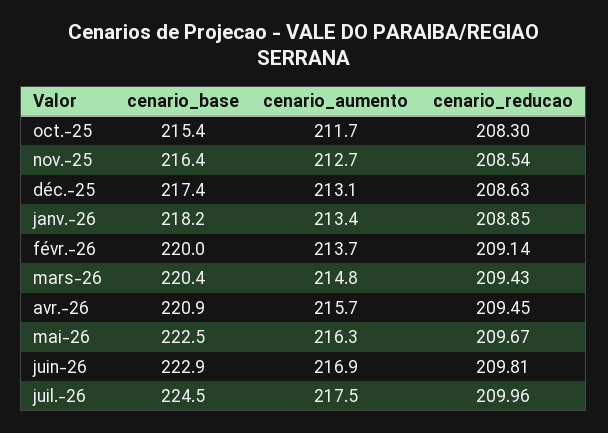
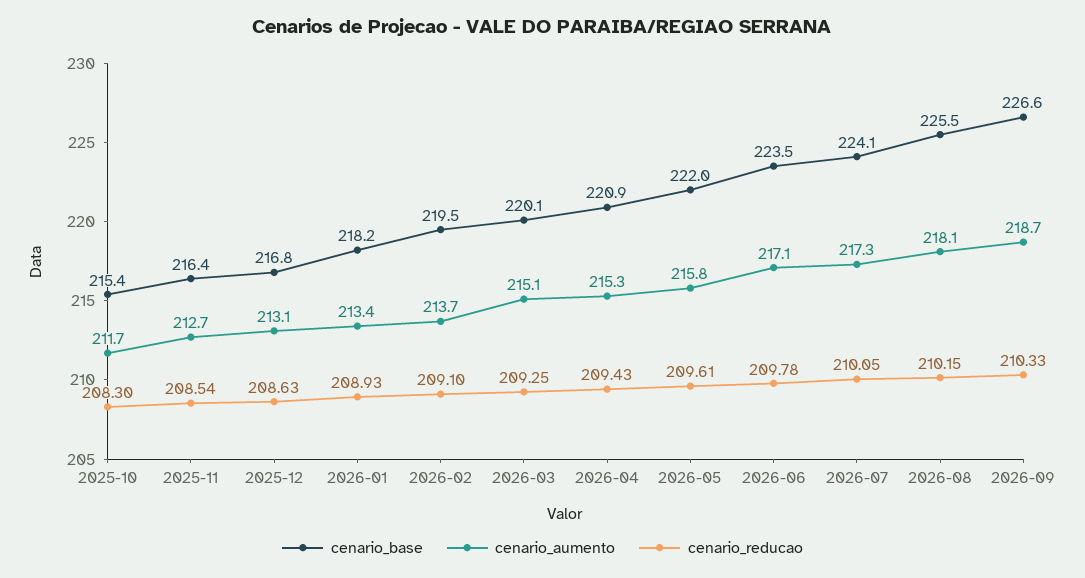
cenario_base, déc.-25: 217.4 -> 216.8
cenario_reducao, janv.-26: 208.85 -> 208.93
cenario_base, févr.-26: 220 -> 219.5
cenario_reducao, févr.-26: 209.14 -> 209.1
cenario_base, mars-26: 220.4 -> 220.1
cenario_aumento, mars-26: 214.8 -> 215.1
cenario_reducao, mars-26: 209.43 -> 209.25
cenario_aumento, avr.-26: 215.7 -> 215.3
cenario_reducao, avr.-26: 209.45 -> 209.43
cenario_base, mai-26: 222.5 -> 222
cenario_aumento, mai-26: 216.3 -> 215.8
cenario_reducao, mai-26: 209.67 -> 209.61
cenario_base, juin-26: 222.9 -> 223.5
cenario_aumento, juin-26: 216.9 -> 217.1
cenario_reducao, juin-26: 209.81 -> 209.78
cenario_base, juil.-26: 224.5 -> 224.1
cenario_aumento, juil.-26: 217.5 -> 217.3
cenario_reducao, juil.-26: 209.96 -> 210.05
cenario_base, 2026-08: none -> 225.5
cenario_aumento, 2026-08: none -> 218.1
cenario_reducao, 2026-08: none -> 210.15
cenario_base, 2026-09: none -> 226.6
cenario_aumento, 2026-09: none -> 218.7
cenario_reducao, 2026-09: none -> 210.33

